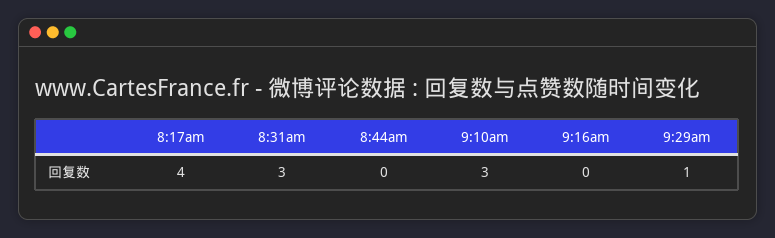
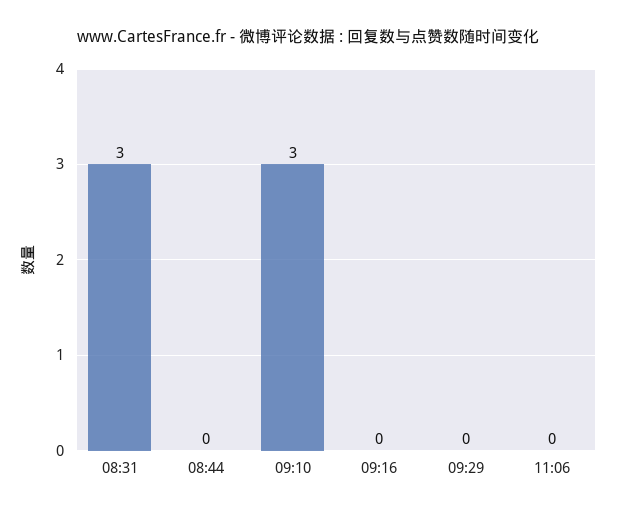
8:17am: 4 -> none
9:29am: 1 -> 0
11:06: none -> 0

